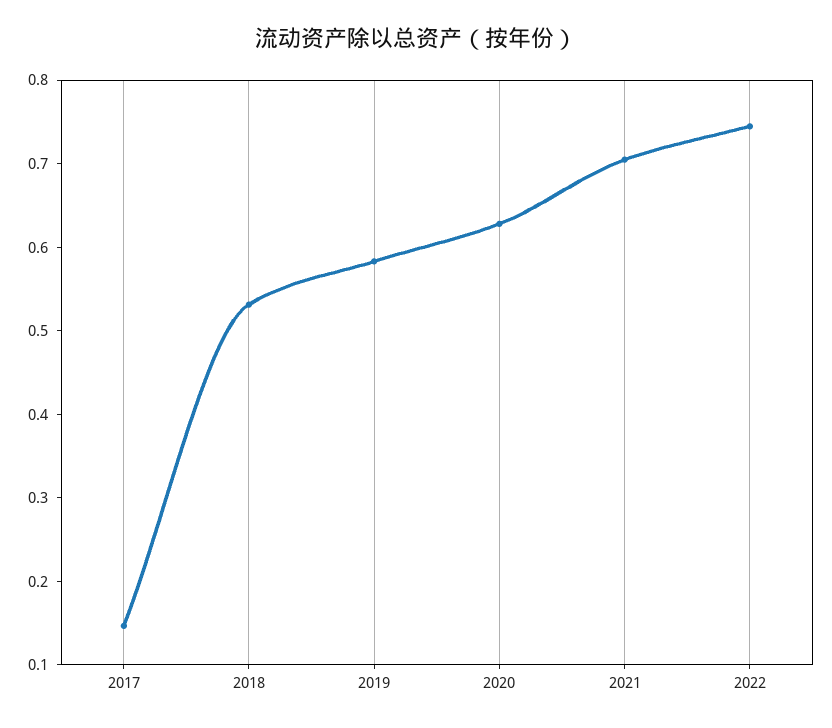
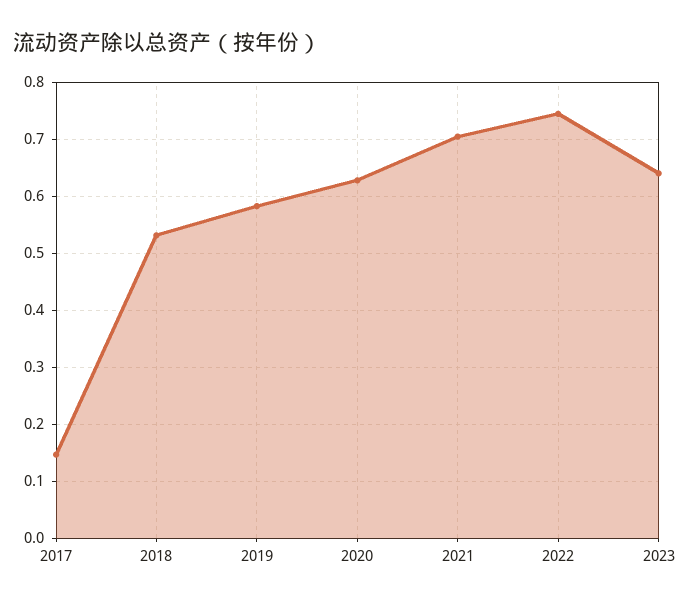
2023: none -> 0.64

